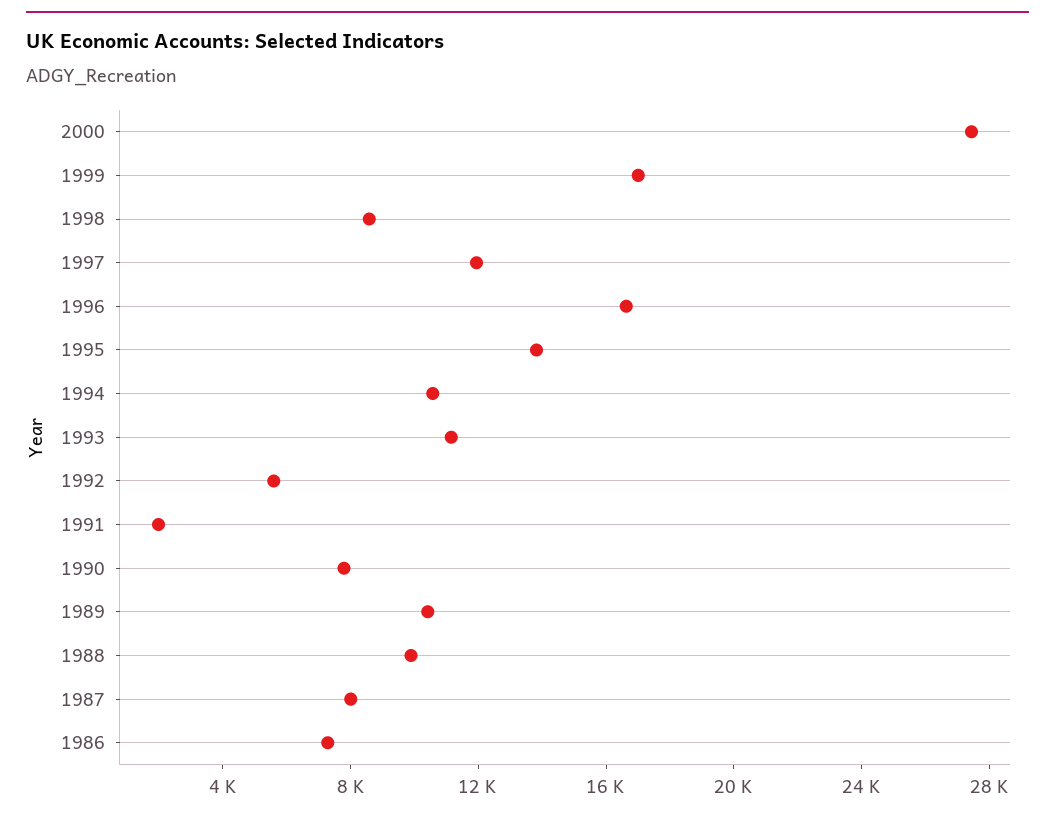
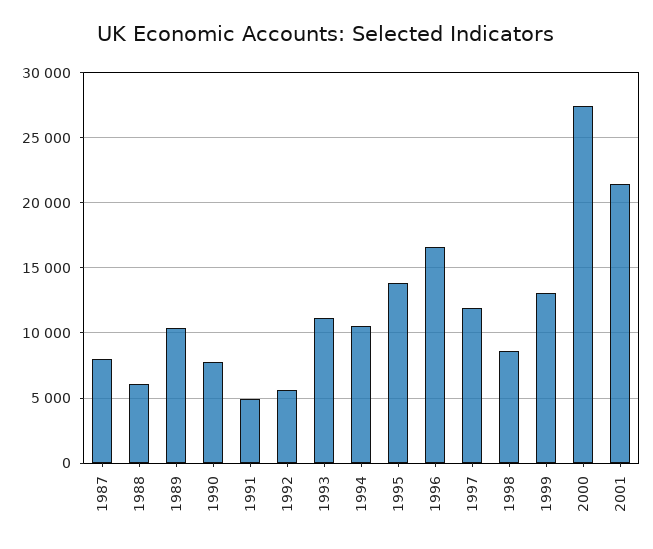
1999: 17000 -> 13000
1991: 2000 -> 5000
1988: 10000 -> 6000
1986: 7000 -> none
2001: none -> 21500

